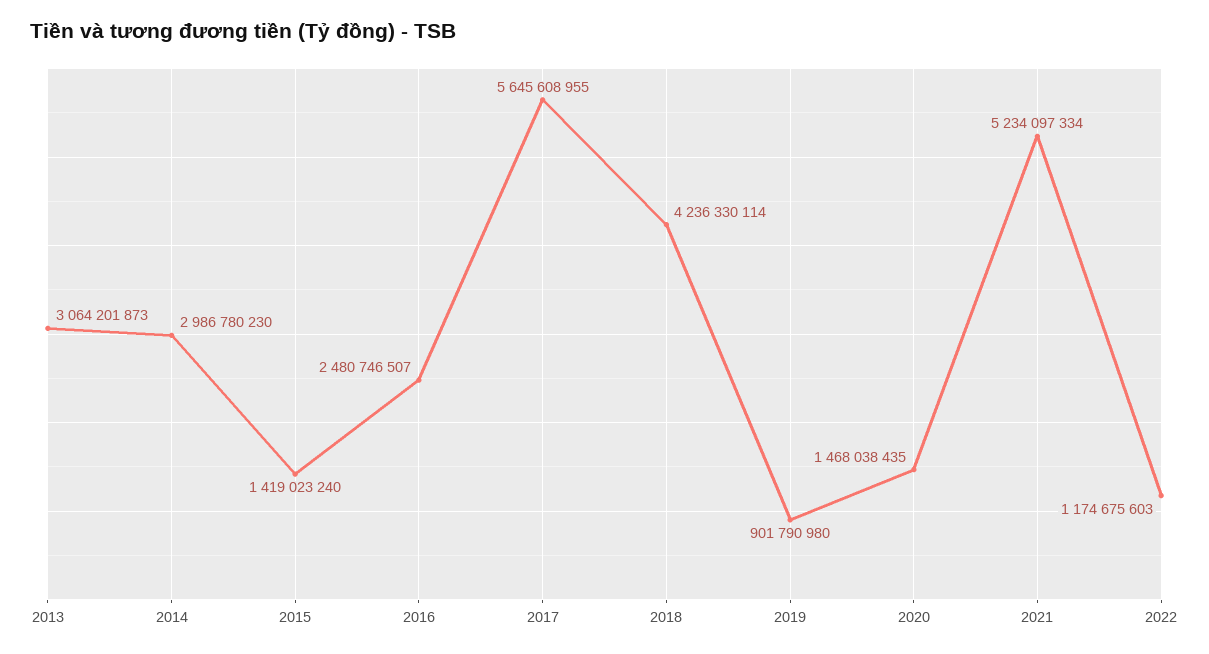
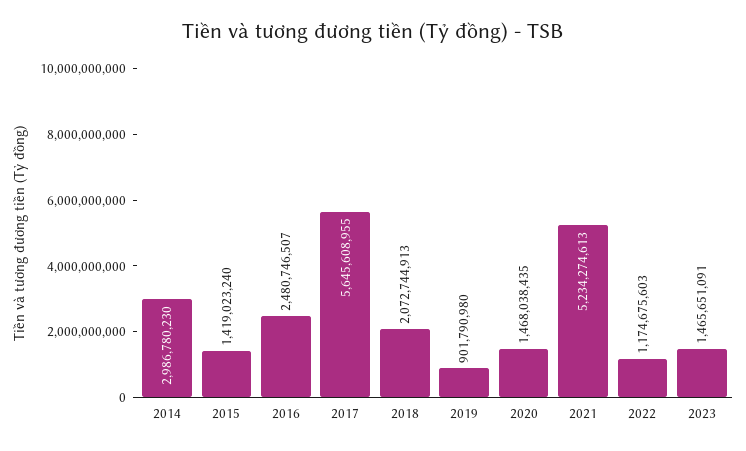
2013: 3064201873 -> none
2018: 4236330114 -> 2072744913
2021: 5234097334 -> 5234274613
2023: none -> 1465651091

